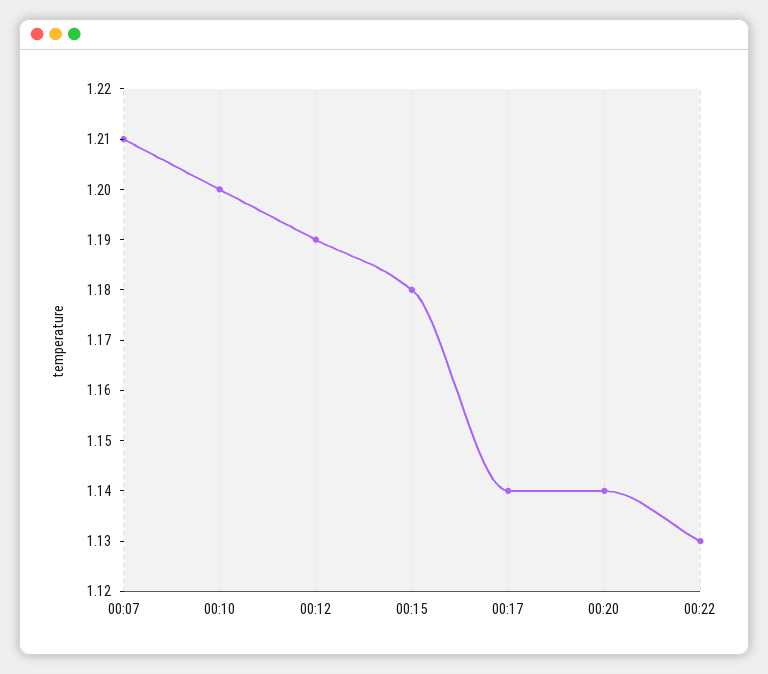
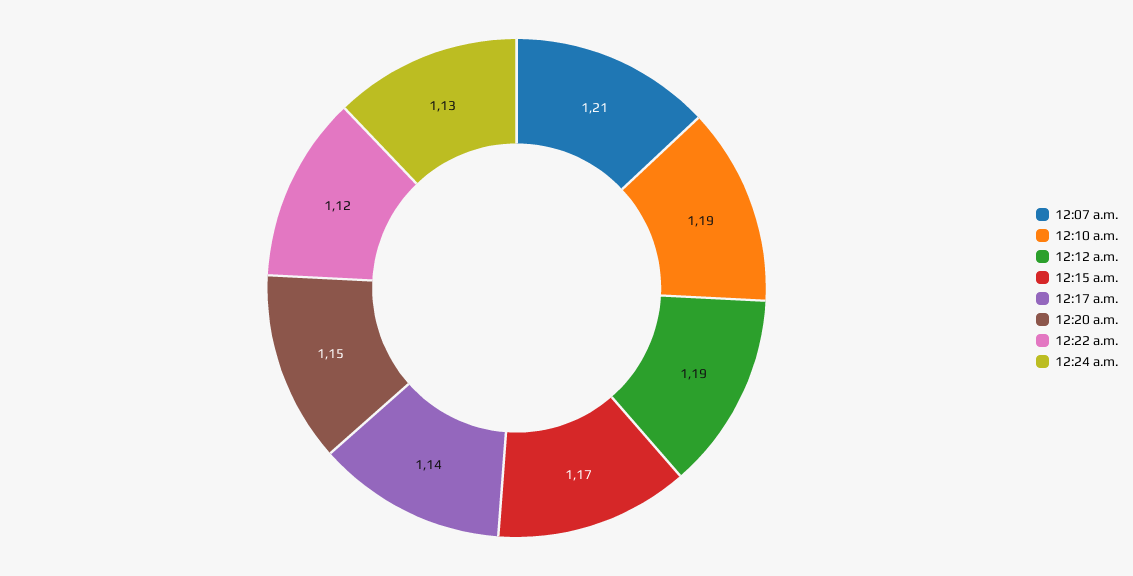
00:10: 1.2 -> 1.19
00:15: 1.18 -> 1.17
00:20: 1.14 -> 1.15
00:22: 1.13 -> 1.12
12:24 a.m.: none -> 1.13

